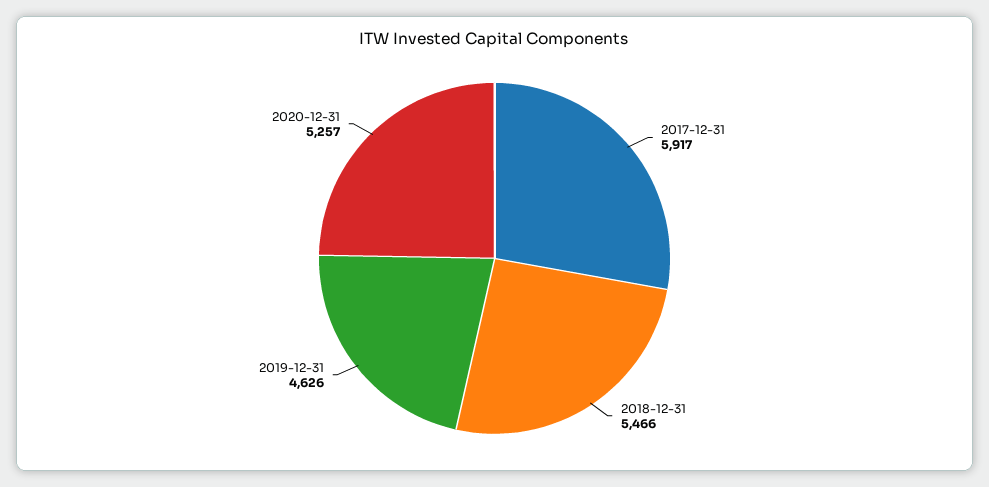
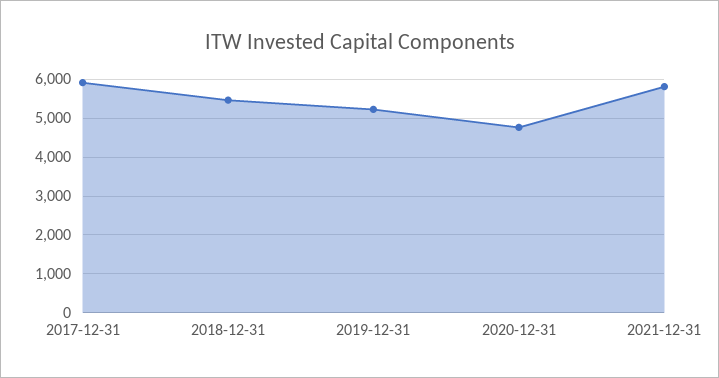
2019-12-31: 4626 -> 5200
2020-12-31: 5257 -> 4800
2021-12-31: none -> 5800

